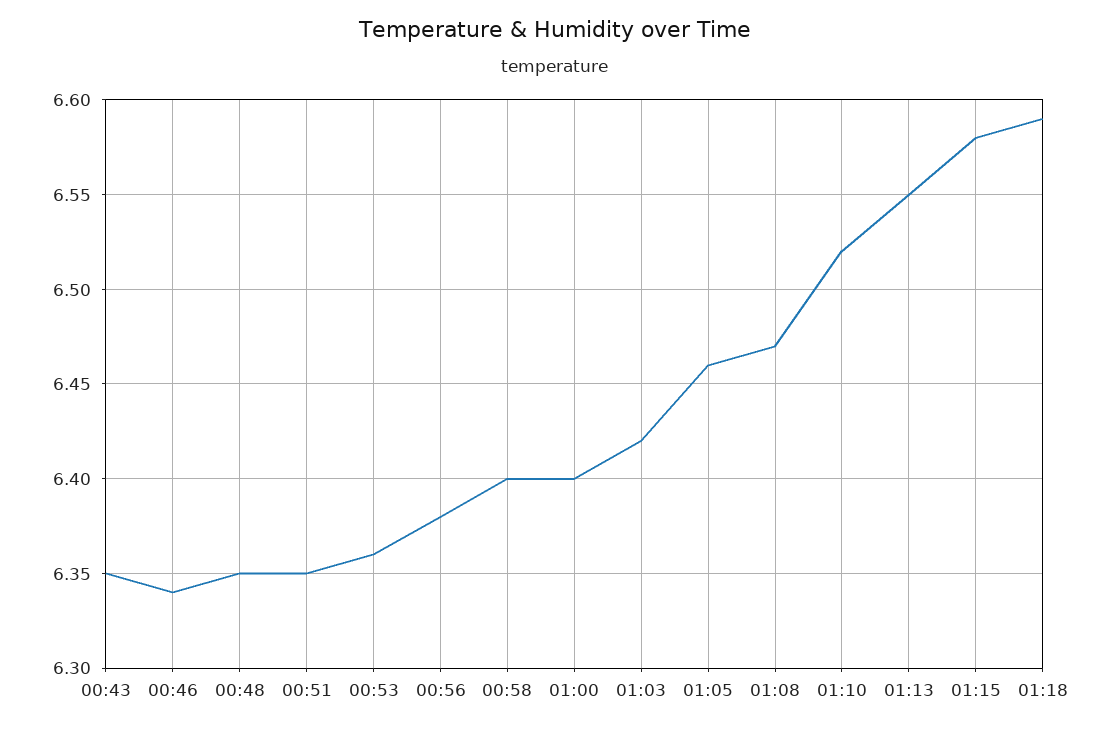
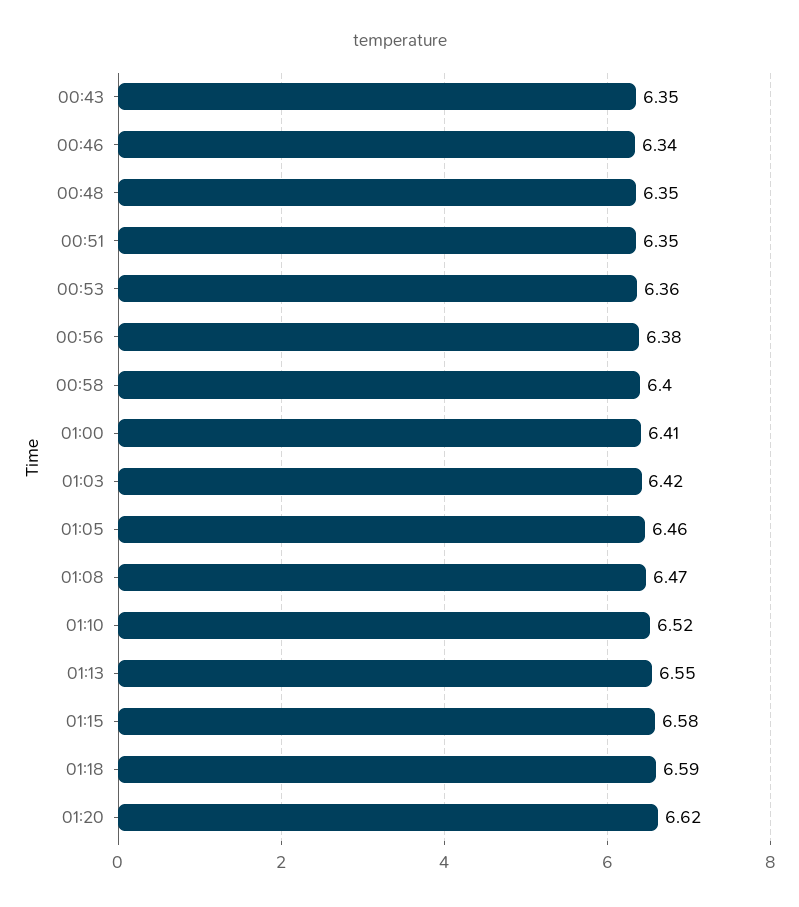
01:00: 6.4 -> 6.41
01:20: none -> 6.62

